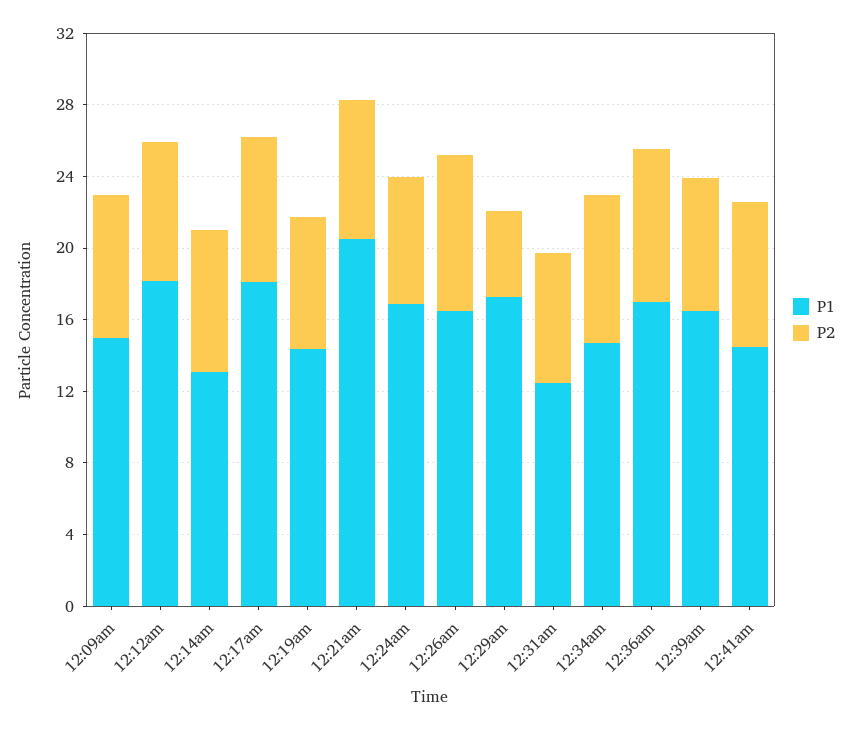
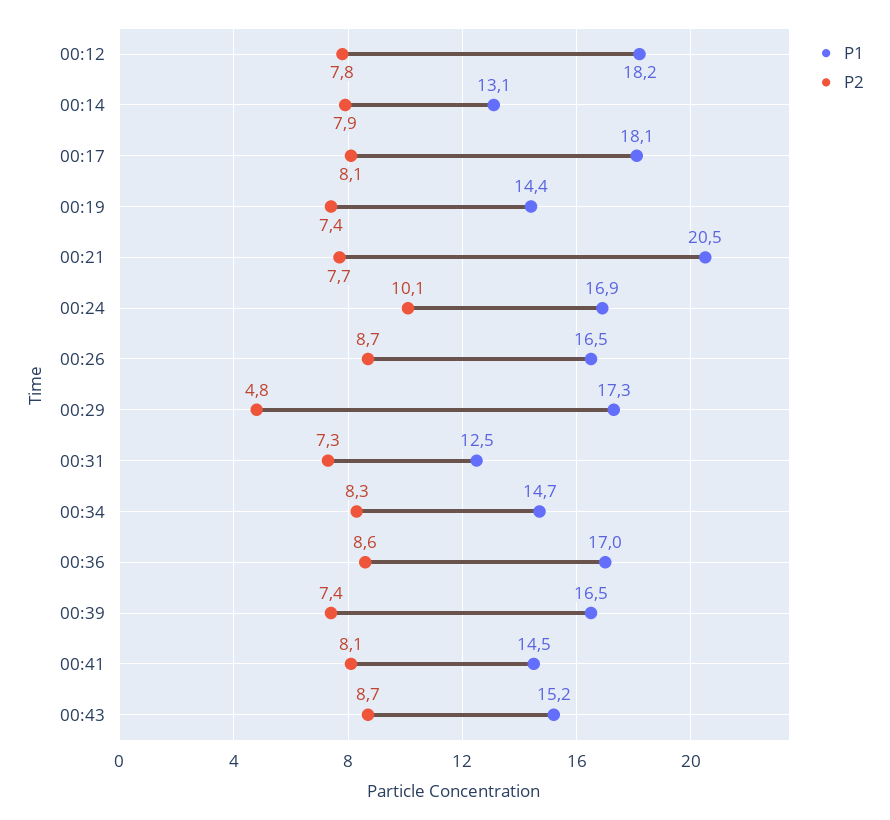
P1, 12:09am: 15 -> none
P2, 12:09am: 8 -> none
P2, 12:24am: 7 -> 10.1
P1, 00:43: none -> 15.2
P2, 00:43: none -> 8.7

